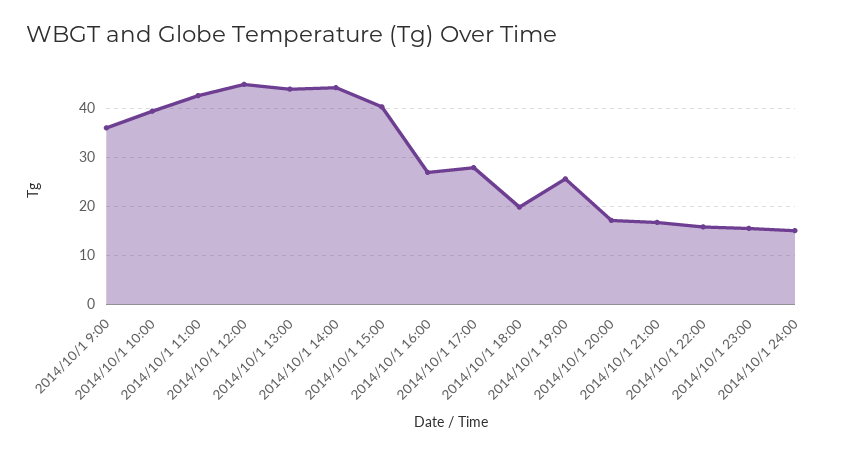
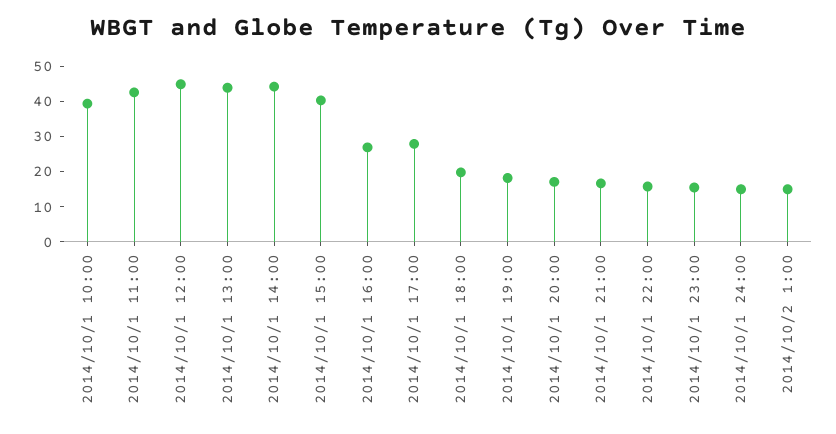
2014/10/1 9:00: 36 -> none
2014/10/1 19:00: 26 -> 17.5
2014/10/2 1:00: none -> 15

